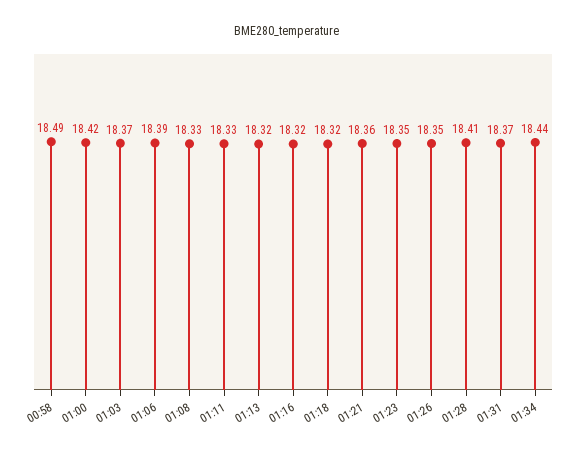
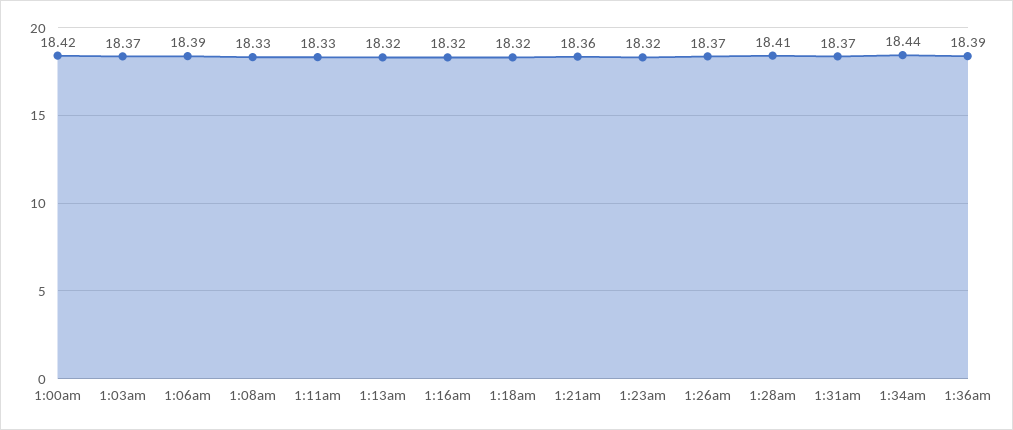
00:58: 18.49 -> none
01:23: 18.35 -> 18.32
01:26: 18.35 -> 18.37
1:36am: none -> 18.39

